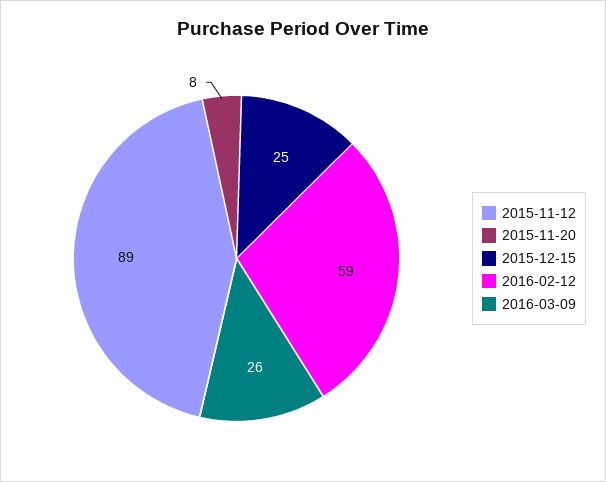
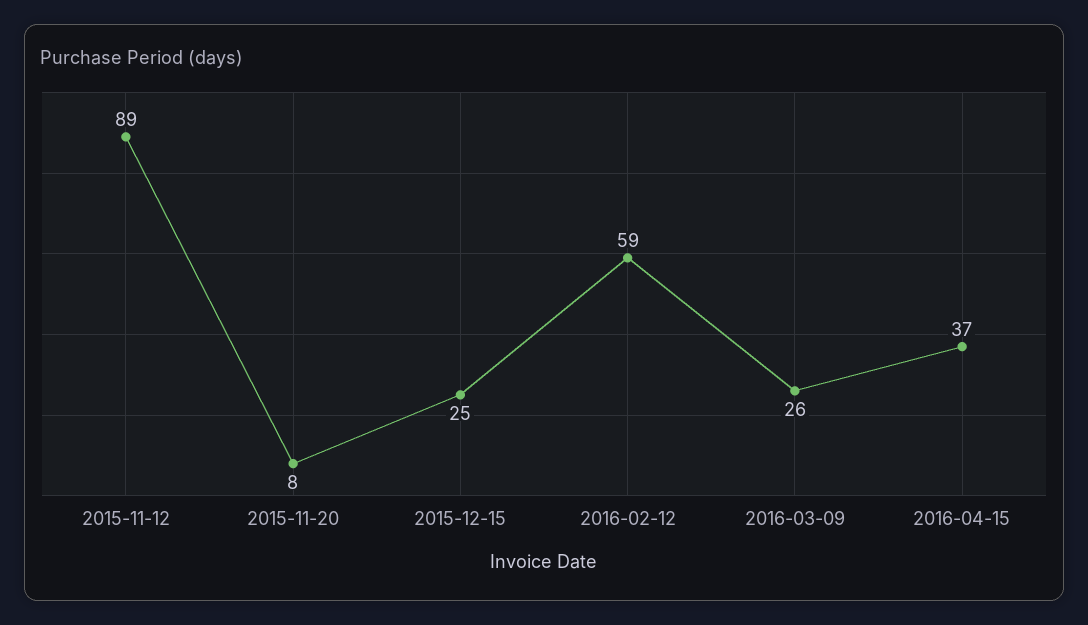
2016-04-15: none -> 37

